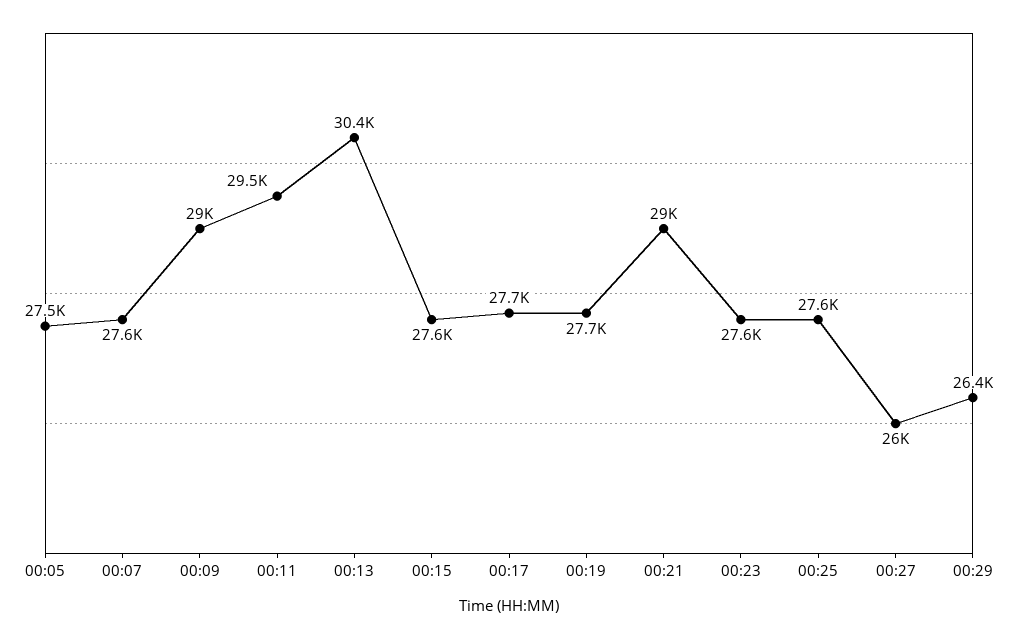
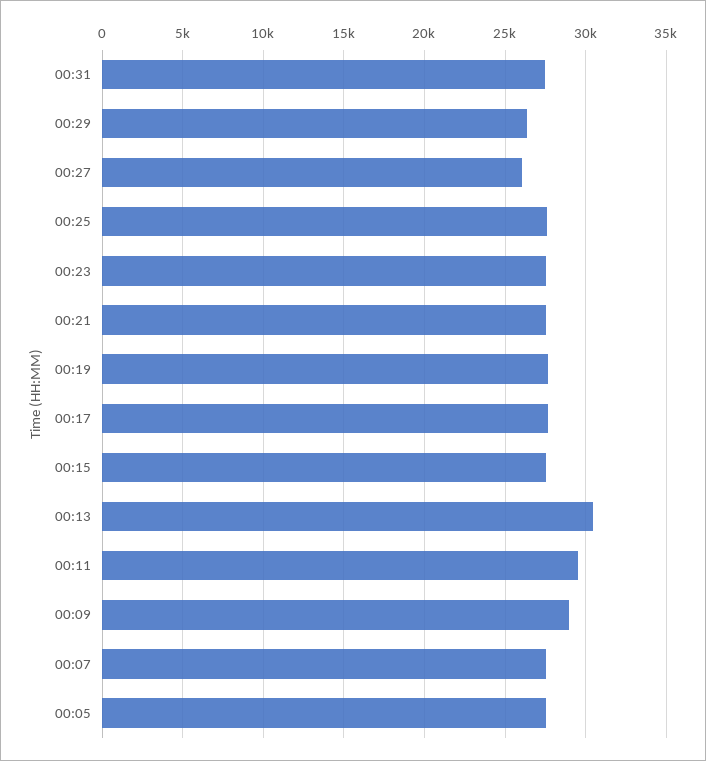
00:21: 29000 -> 27500
00:31: none -> 27500

